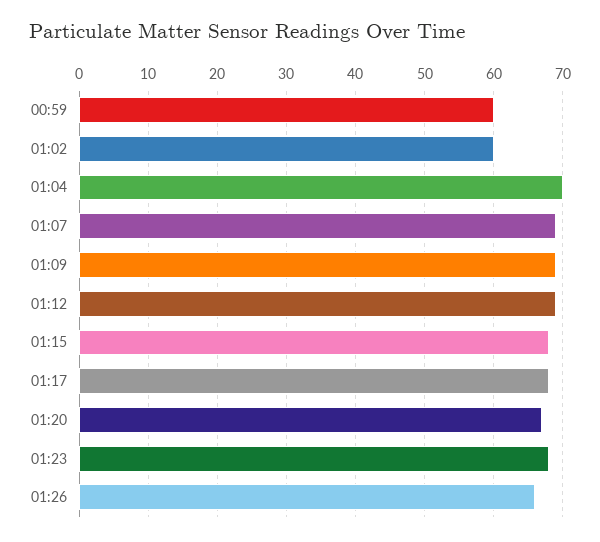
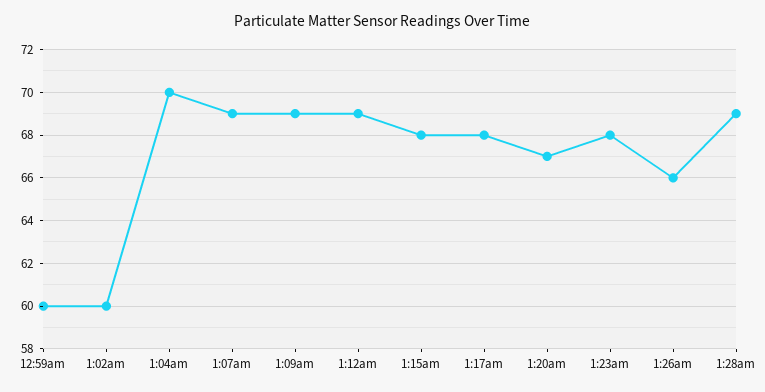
1:28am: none -> 69

